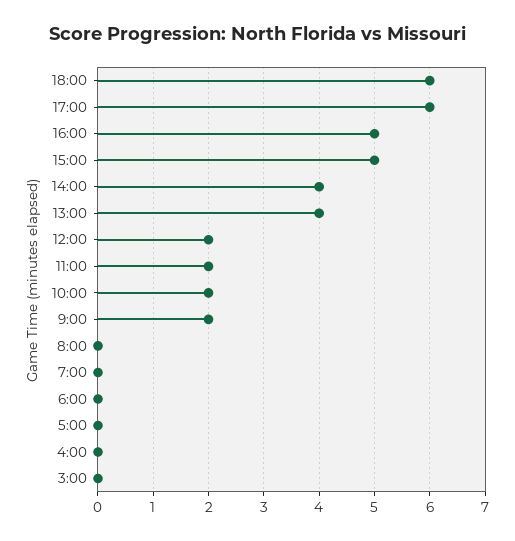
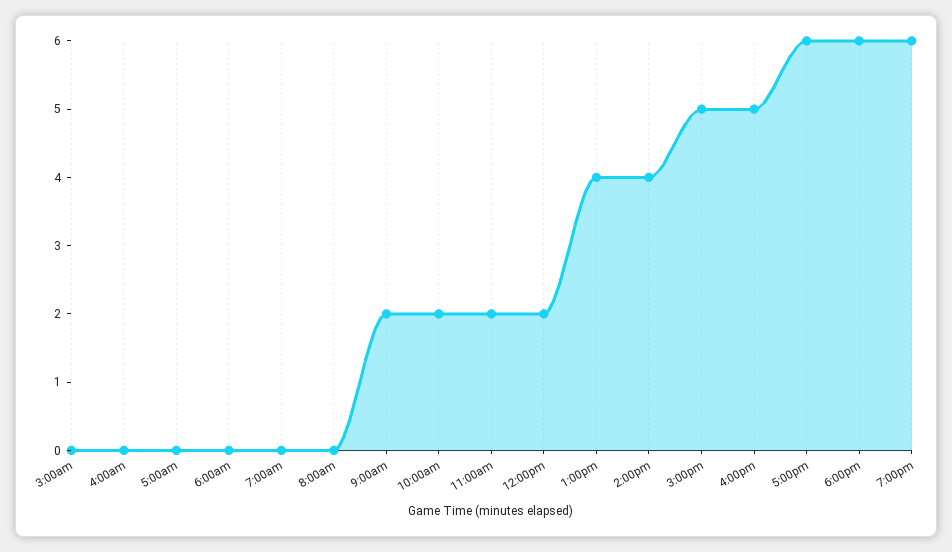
7:00pm: none -> 6

